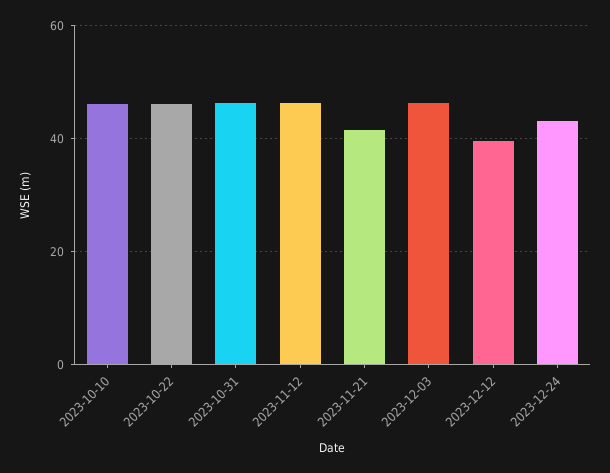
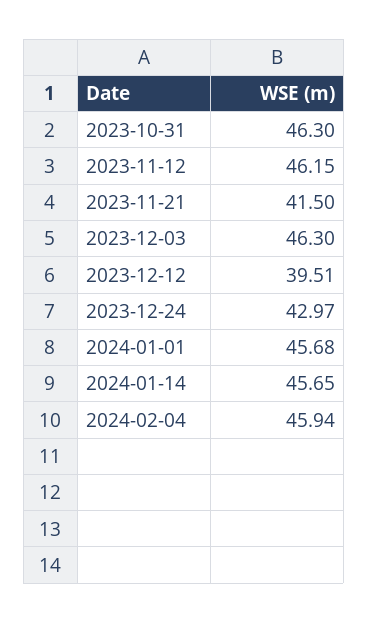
2023-10-10: 46 -> none
2023-10-22: 46 -> none
2024-01-01: none -> 45.68
2024-01-14: none -> 45.65
2024-02-04: none -> 45.94

